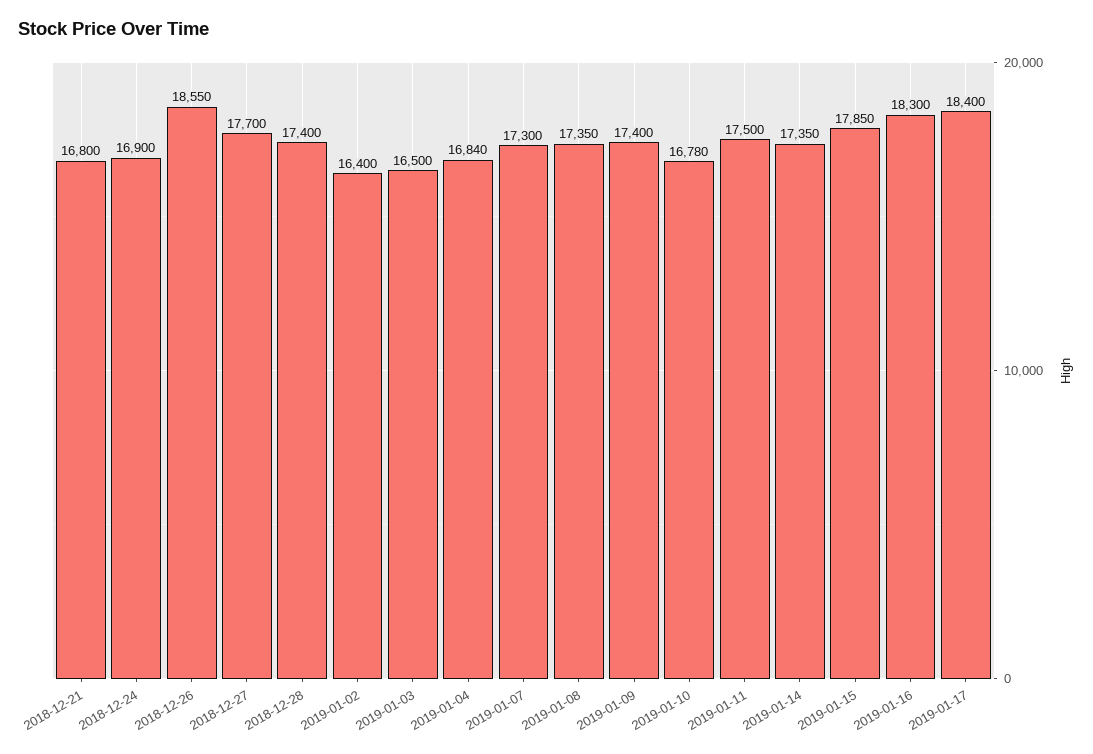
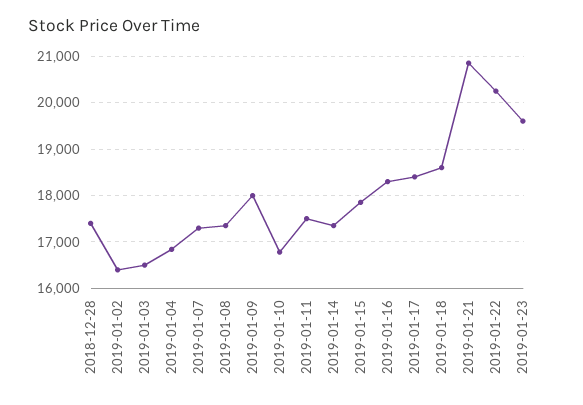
2018-12-21: 16800 -> none
2018-12-24: 16900 -> none
2018-12-26: 18550 -> none
2018-12-27: 17700 -> none
2019-01-09: 17400 -> 18000
2019-01-18: none -> 18600
2019-01-21: none -> 20800
2019-01-22: none -> 20200
2019-01-23: none -> 19600

